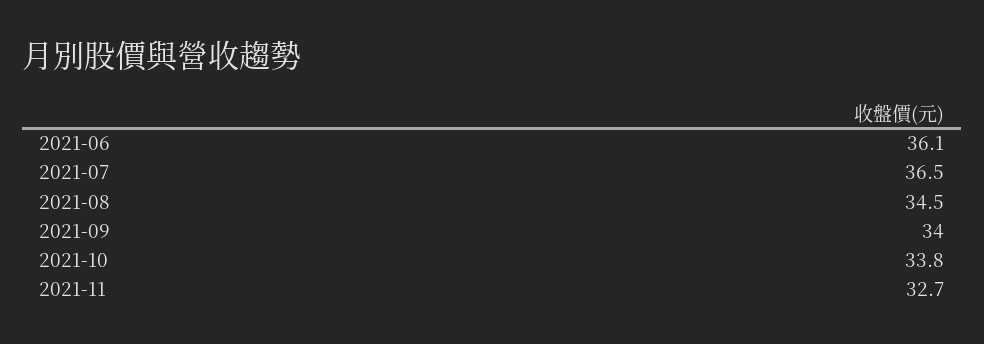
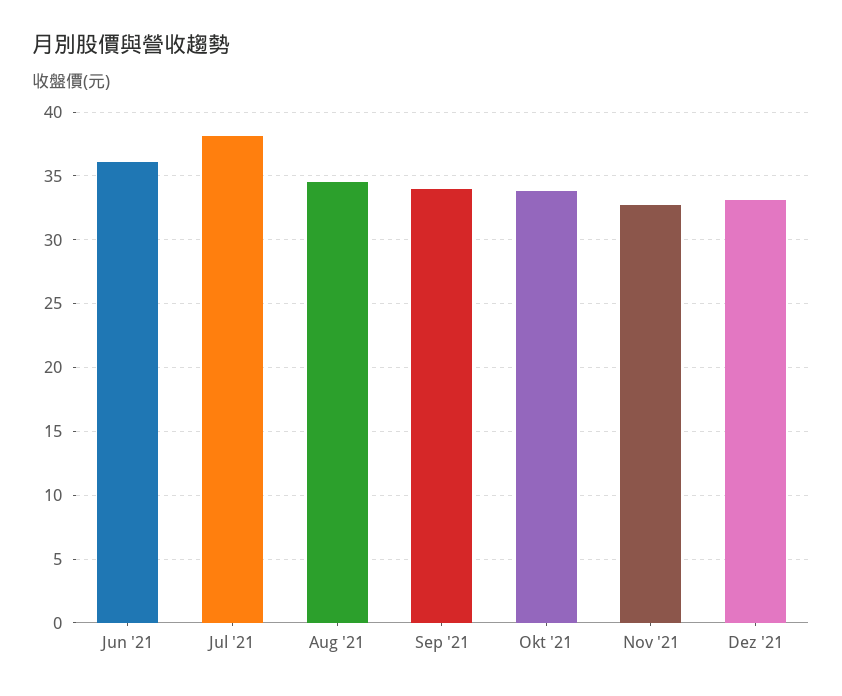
2021-07: 36.5 -> 38
Dez '21: none -> 33

